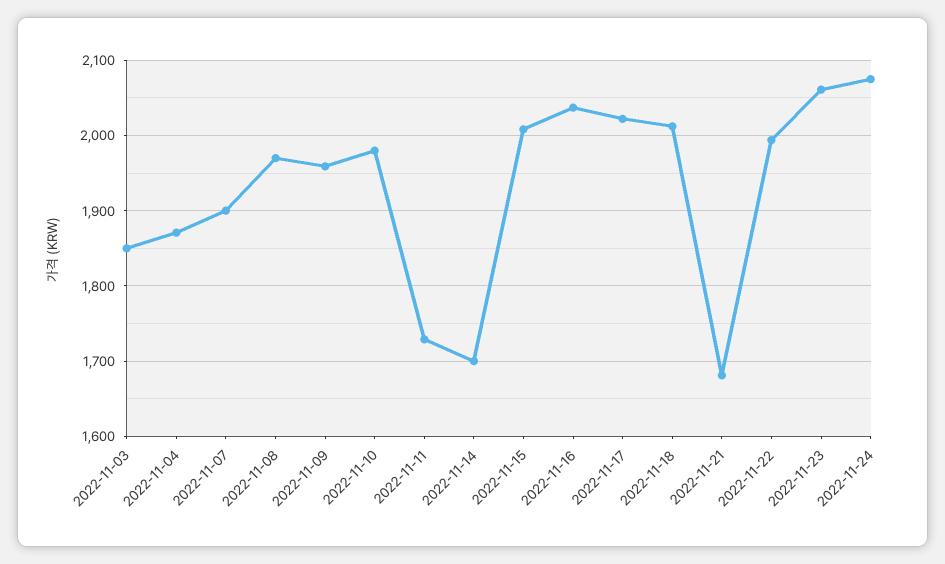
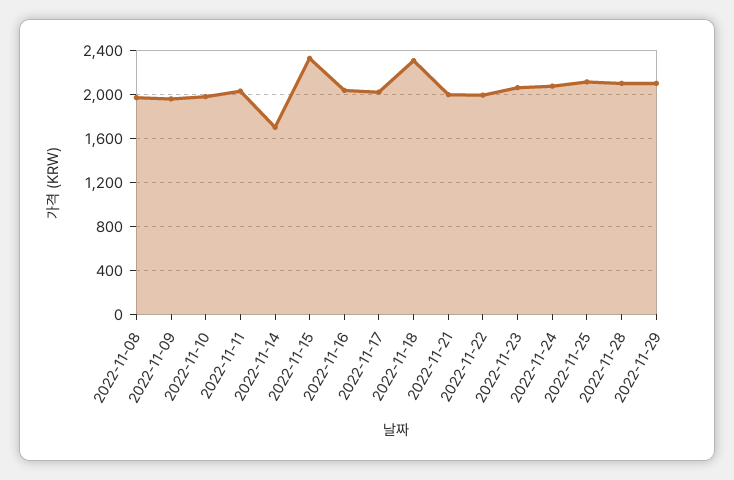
2022-11-03: 1850 -> none
2022-11-04: 1870 -> none
2022-11-07: 1900 -> none
2022-11-11: 1730 -> 2000
2022-11-15: 2010 -> 2300
2022-11-18: 2010 -> 2300
2022-11-21: 1680 -> 2000
2022-11-25: none -> 2100
2022-11-28: none -> 2100
2022-11-29: none -> 2100

